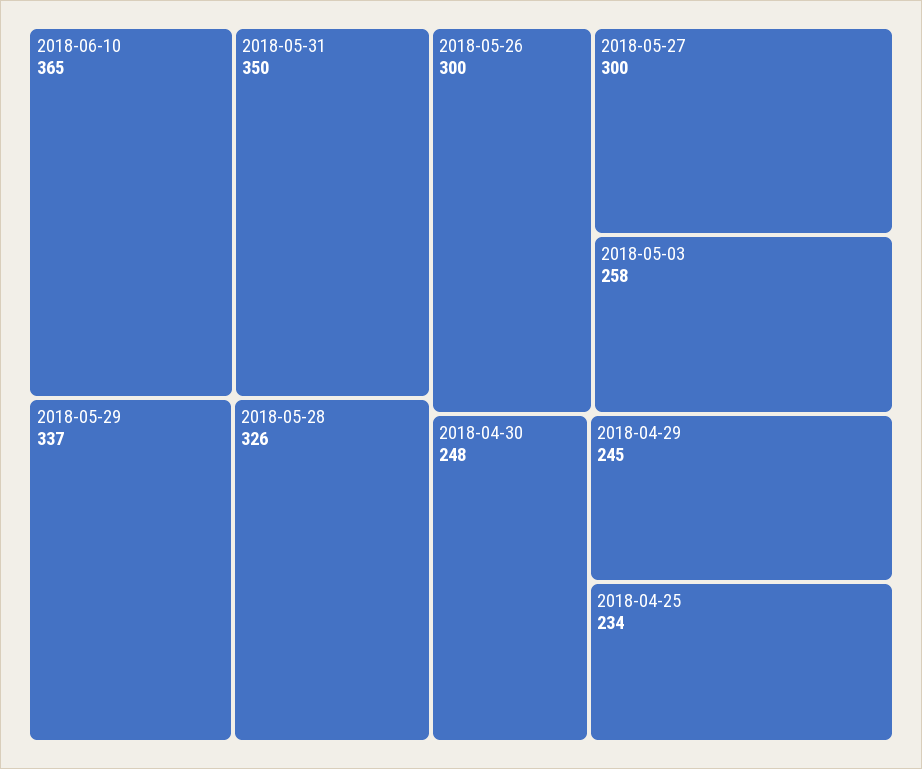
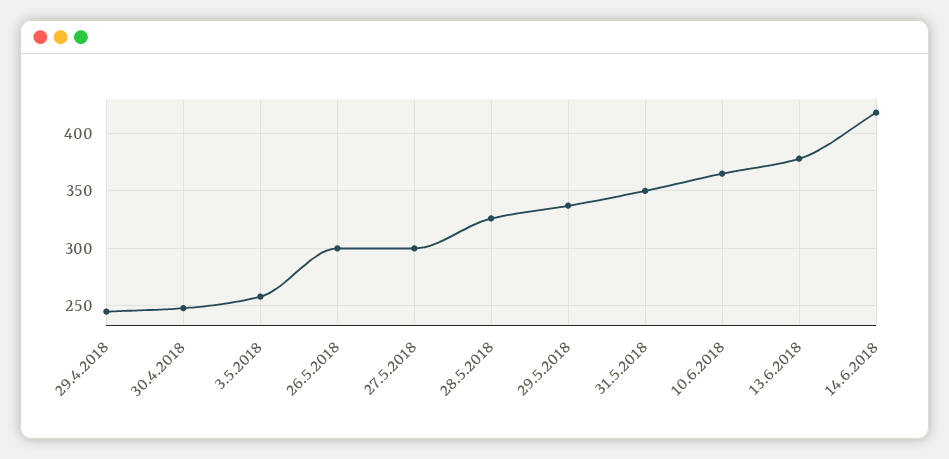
2018-04-25: 234 -> none
13.6.2018: none -> 380
14.6.2018: none -> 420

